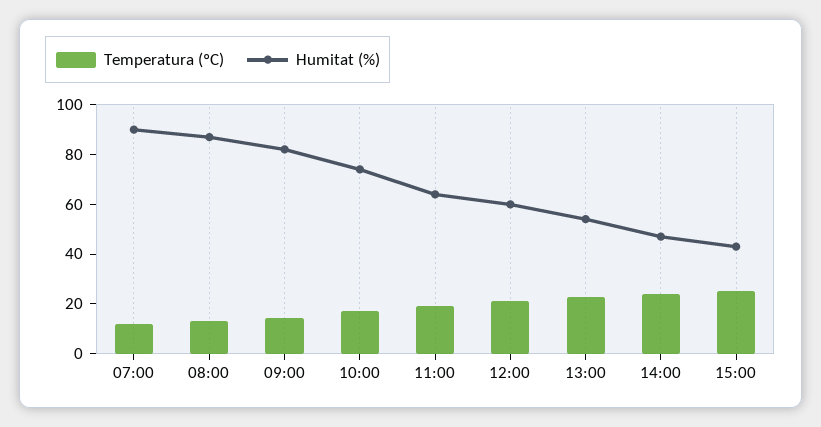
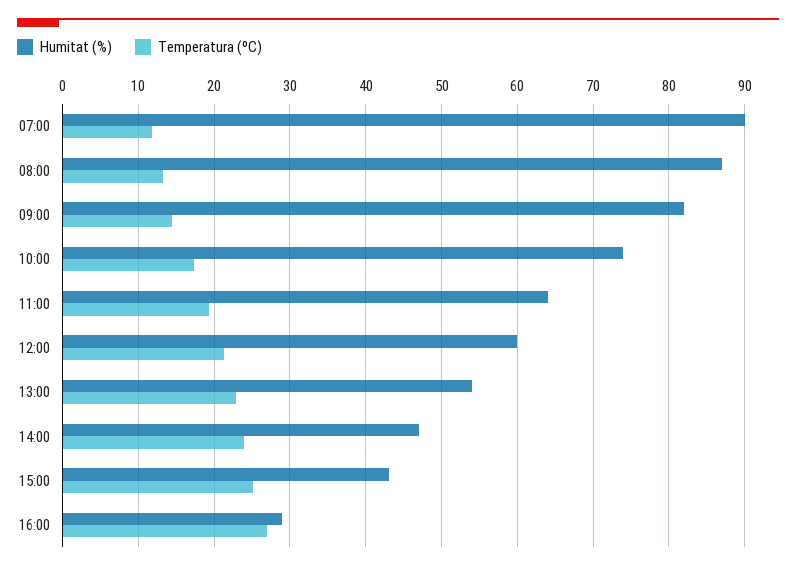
Humitat (%), 16:00: none -> 29
Temperatura (ºC), 16:00: none -> 27

